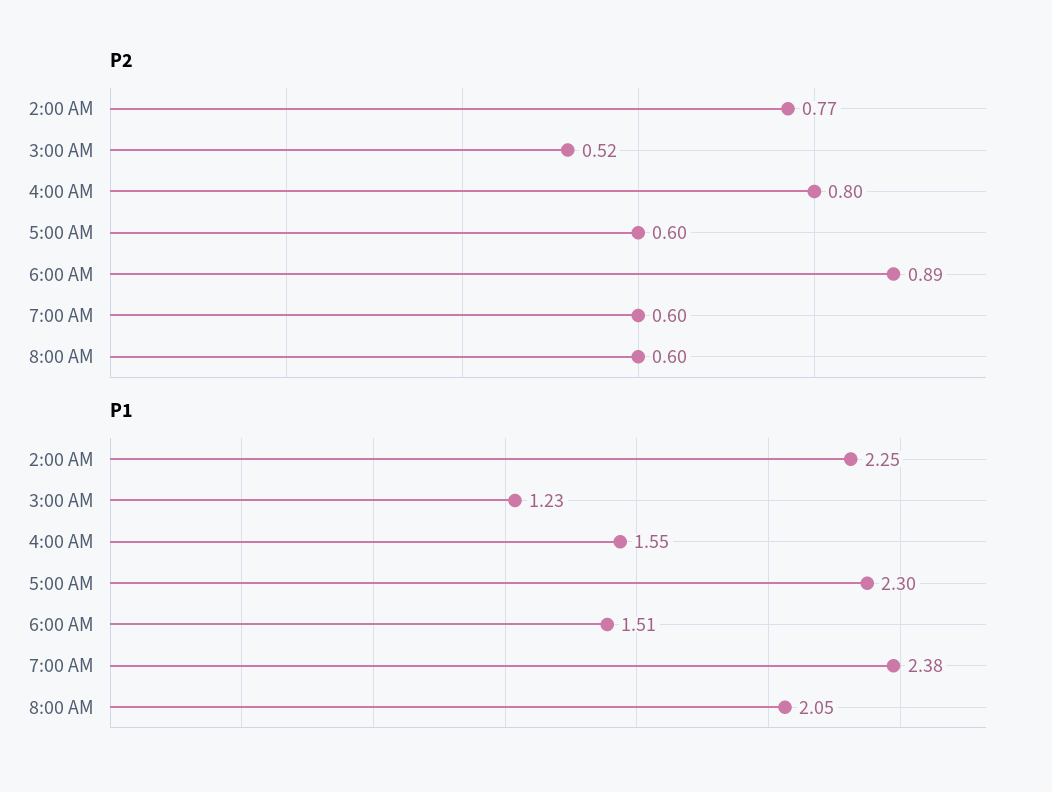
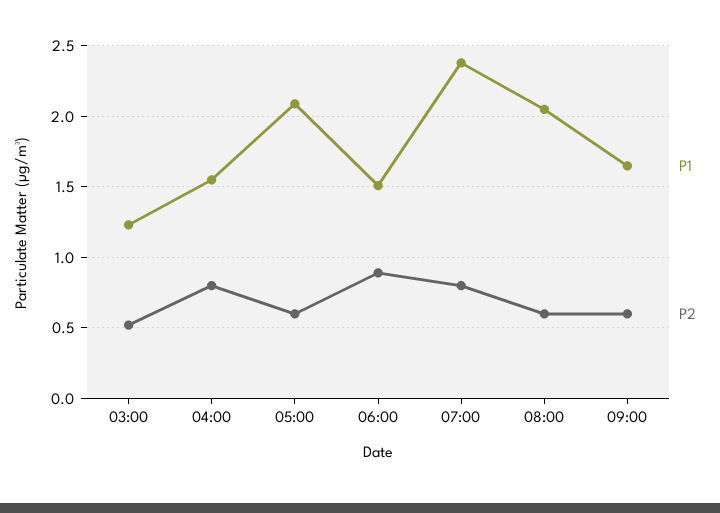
P2, 2:00 AM: 0.77 -> none
P2, 7:00 AM: 0.6 -> 0.8
P1, 2:00 AM: 2.25 -> none
P1, 5:00 AM: 2.3 -> 2.1
P1, 09:00: none -> 1.65
P2, 09:00: none -> 0.6

